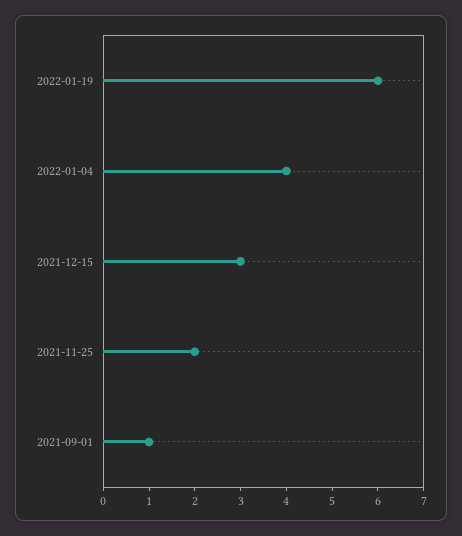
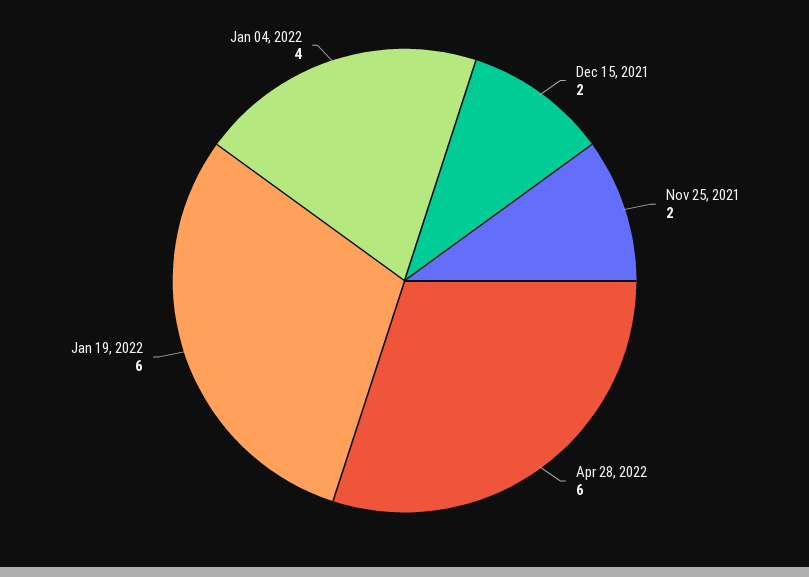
2021-12-15: 3 -> 2
2021-09-01: 1 -> none
Apr 28, 2022: none -> 6

